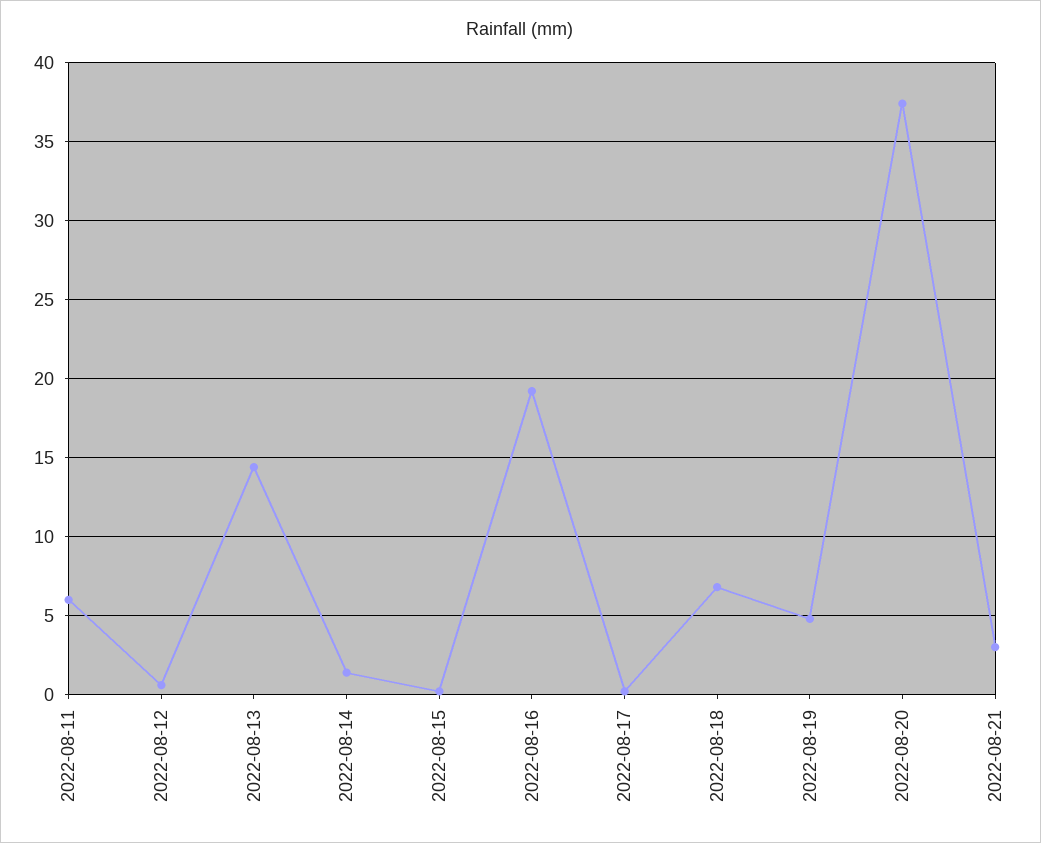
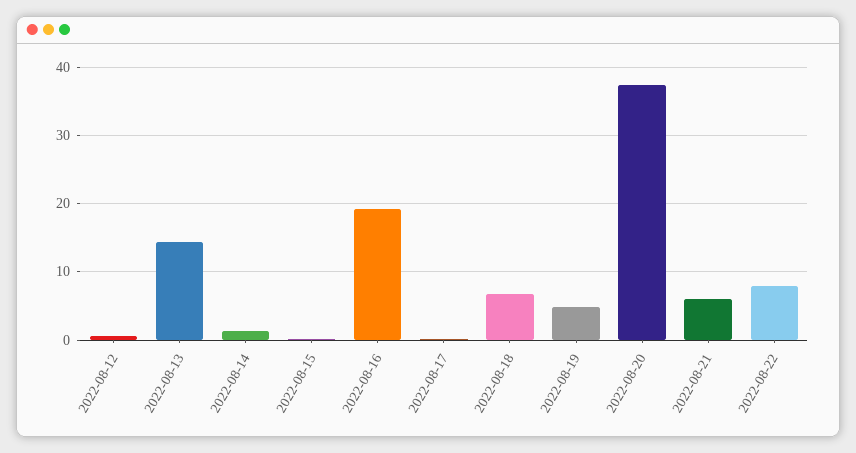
2022-08-11: 6 -> none
2022-08-21: 3 -> 6
2022-08-22: none -> 8

